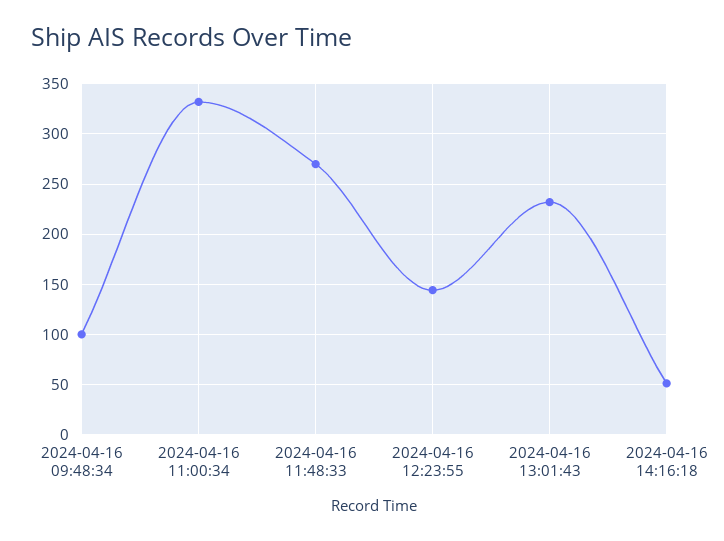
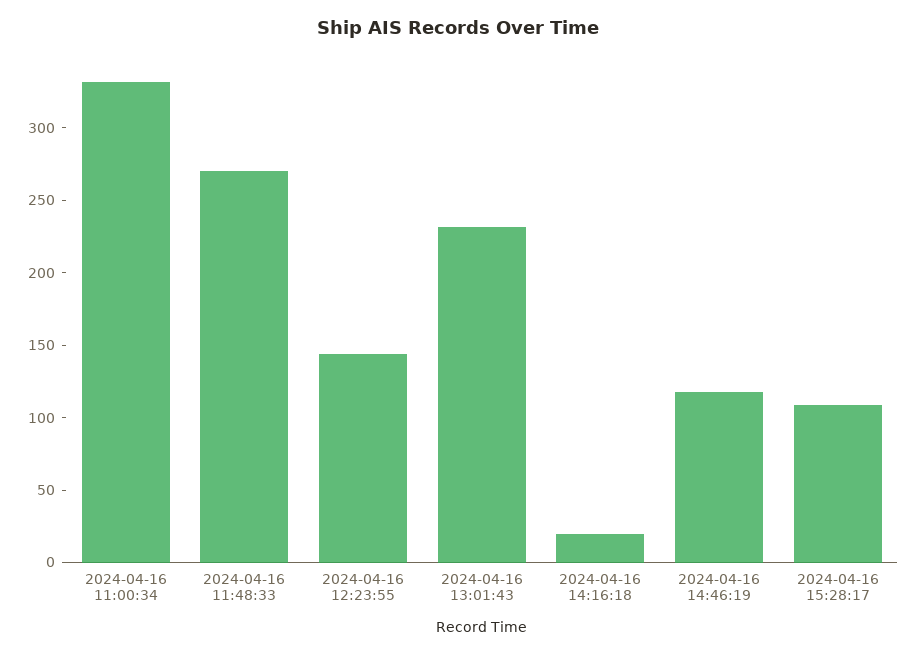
2024-04-16 09:48:34: 100 -> none
2024-04-16 14:16:18: 50 -> 20
2024-04-16 14:46:19: none -> 120
2024-04-16 15:28:17: none -> 110

